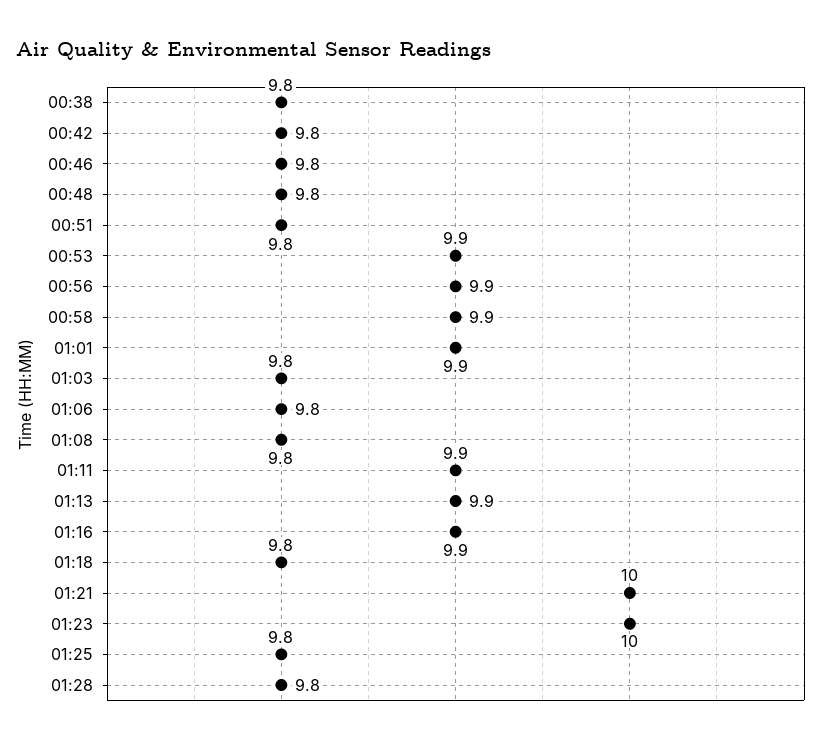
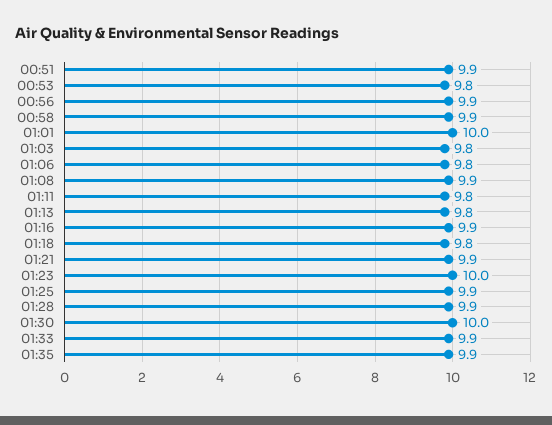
00:38: 9.8 -> none
00:42: 9.8 -> none
00:46: 9.8 -> none
00:48: 9.8 -> none
00:51: 9.8 -> 9.9
00:53: 9.9 -> 9.8
01:01: 9.9 -> 10
01:08: 9.8 -> 9.9
01:11: 9.9 -> 9.8
01:13: 9.9 -> 9.8
01:21: 10 -> 9.9
01:25: 9.8 -> 9.9
01:28: 9.8 -> 9.9
01:30: none -> 10
01:33: none -> 9.9
01:35: none -> 9.9

